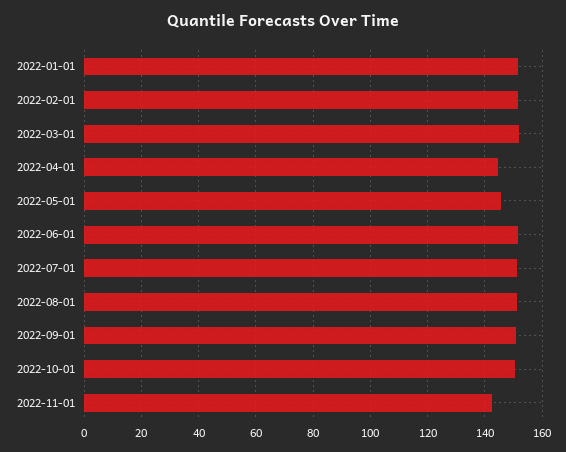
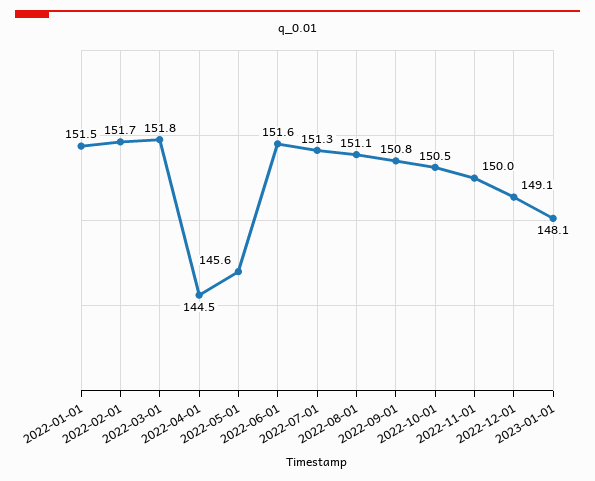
2022-11-01: 142.5 -> 150
2022-12-01: none -> 149.1
2023-01-01: none -> 148.1

